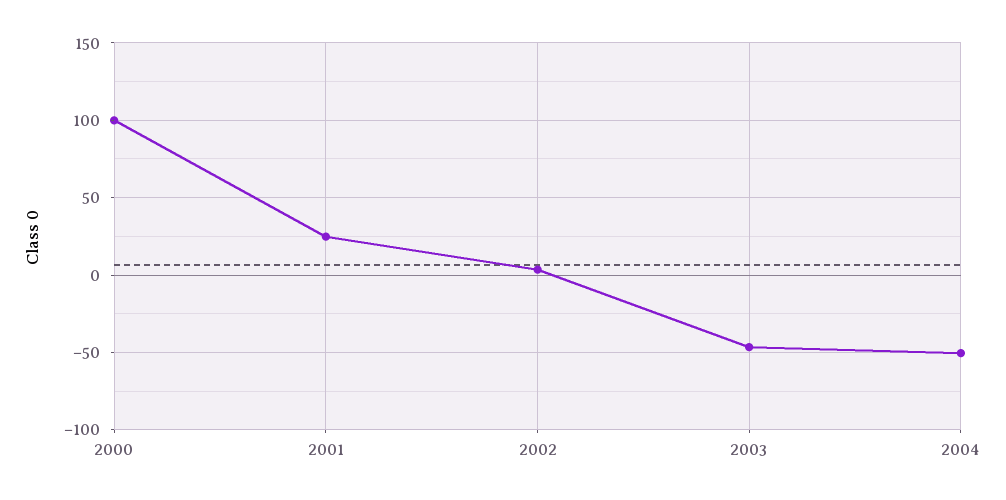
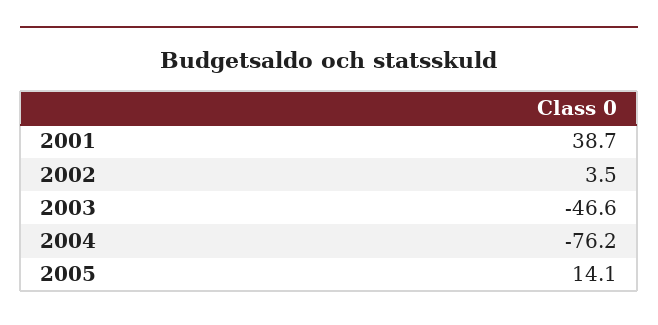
2000: 100 -> none
2001: 25 -> 38.7
2004: -50 -> -76.2
2005: none -> 14.1

